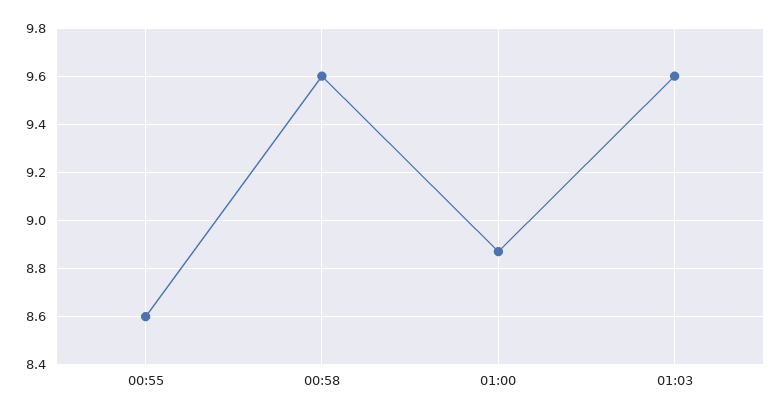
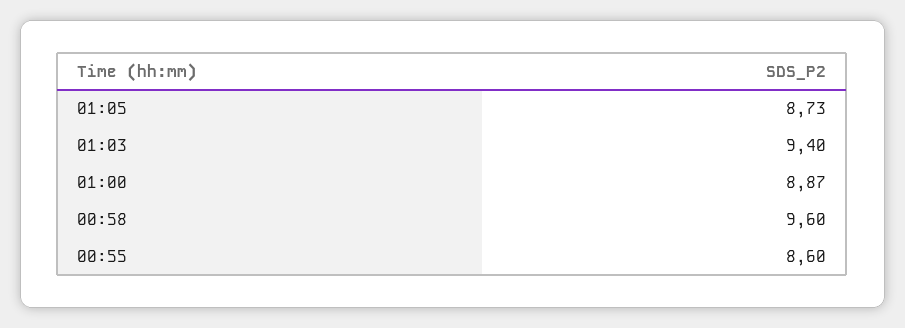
01:03: 9.6 -> 9.4
01:05: none -> 8.73

